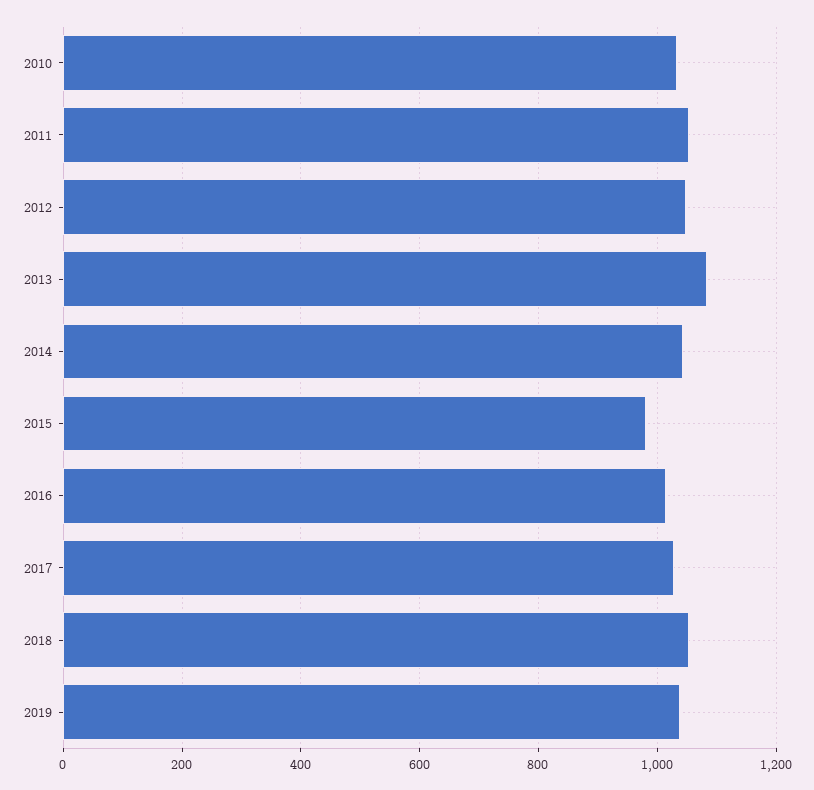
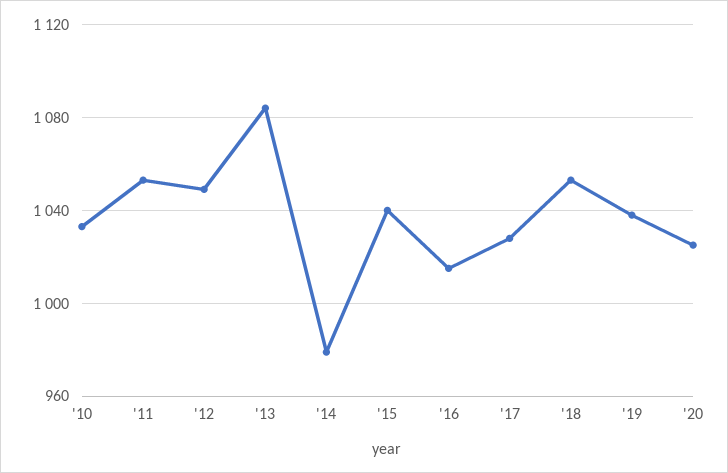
2014: 1040 -> 980
2015: 980 -> 1040
'20: none -> 1025

